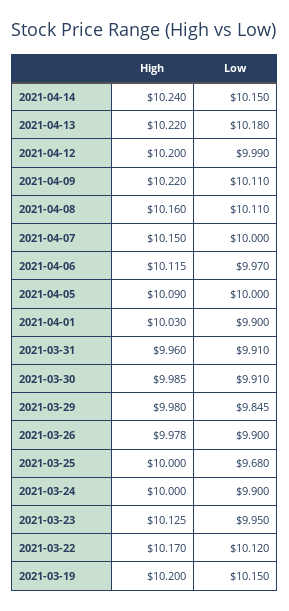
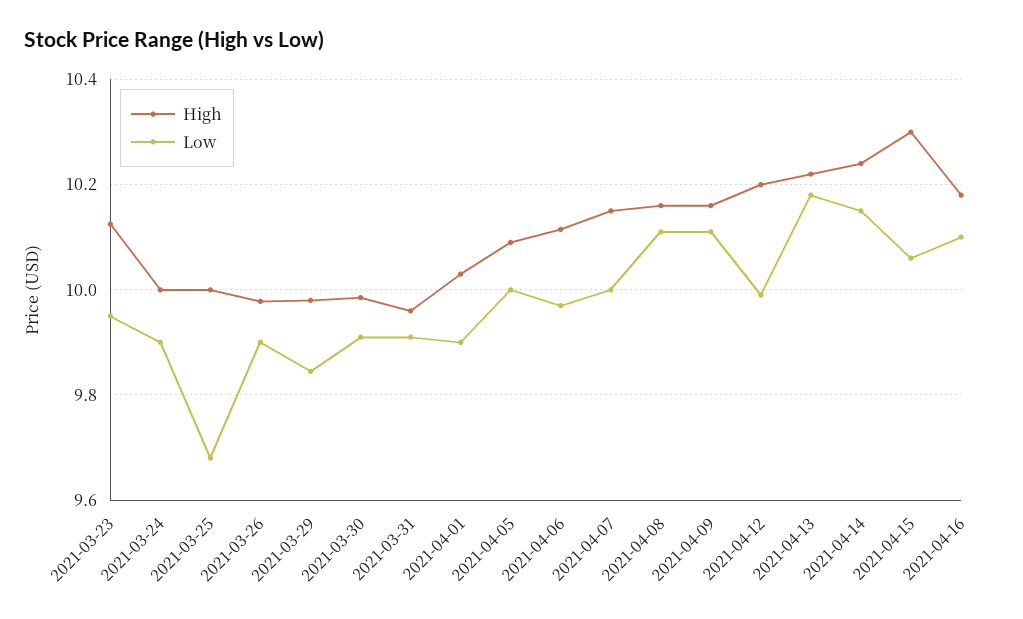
High, 2021-04-09: 10.22 -> 10.16
High, 2021-03-22: 10.17 -> none
Low, 2021-03-22: 10.12 -> none
High, 2021-03-19: 10.2 -> none
Low, 2021-03-19: 10.15 -> none
High, 2021-04-15: none -> 10.3
Low, 2021-04-15: none -> 10.06
High, 2021-04-16: none -> 10.18
Low, 2021-04-16: none -> 10.1

